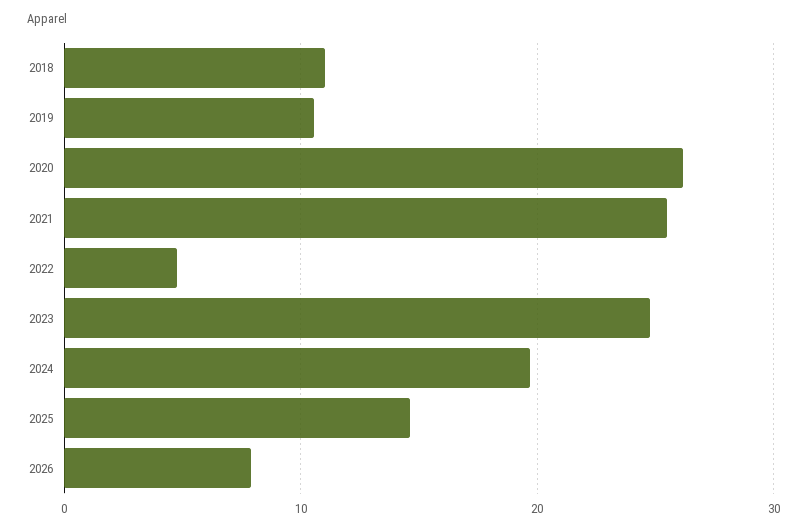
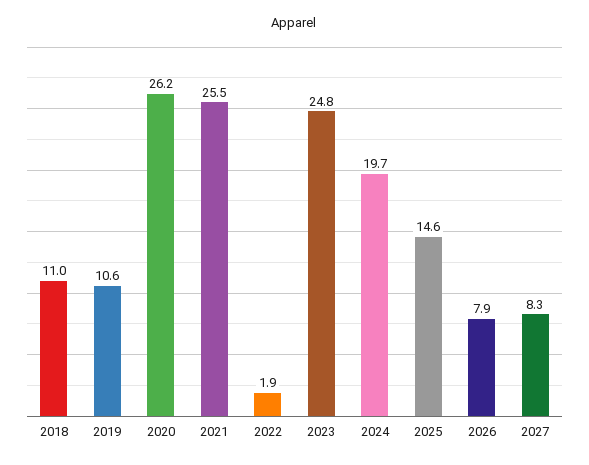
2022: 5 -> 1.9
2027: none -> 8.3

